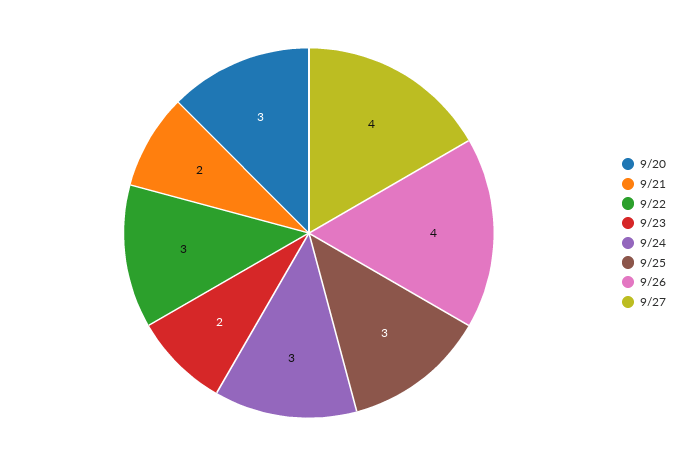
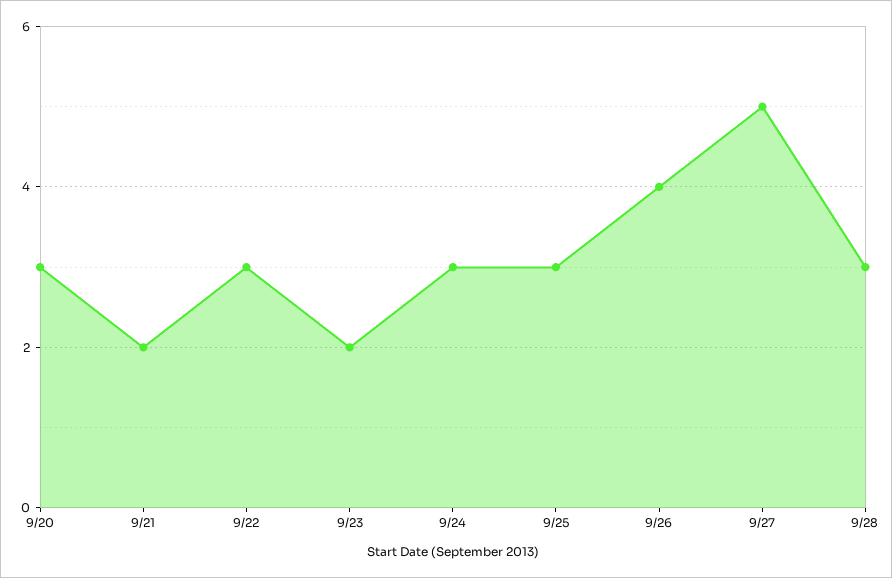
9/27: 4 -> 5
9/28: none -> 3

